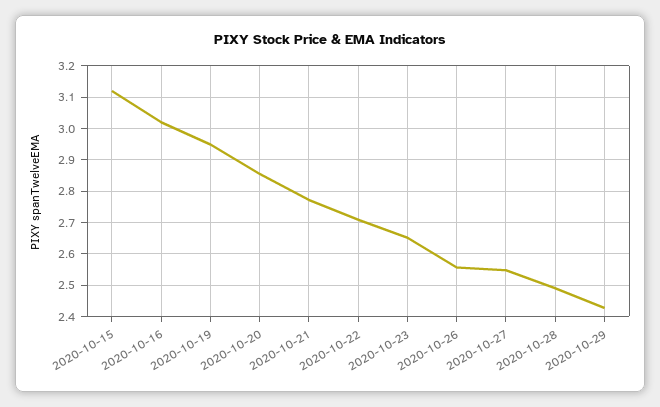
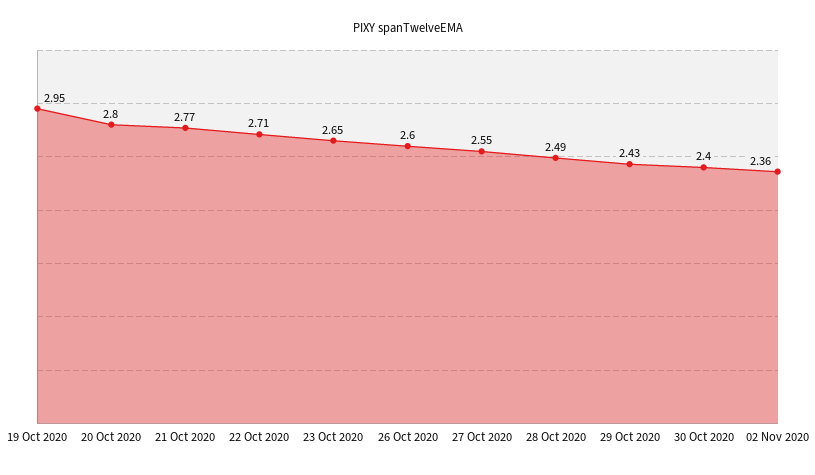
2020-10-15: 3.12 -> none
2020-10-16: 3.02 -> none
2020-10-20: 2.86 -> 2.8
2020-10-26: 2.56 -> 2.6
30 Oct 2020: none -> 2.4
02 Nov 2020: none -> 2.36

